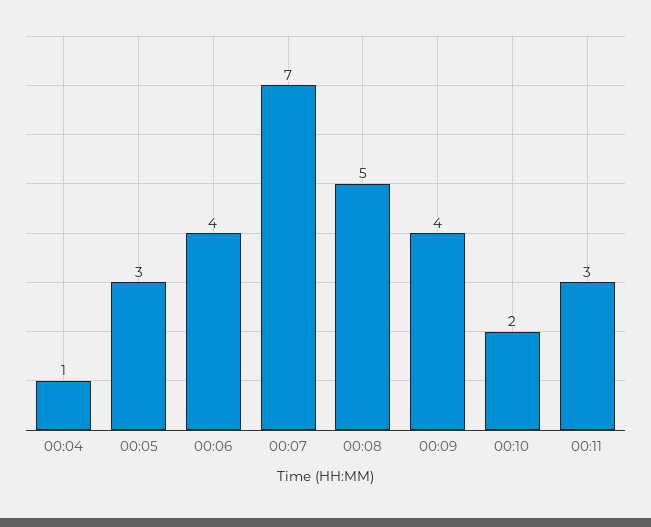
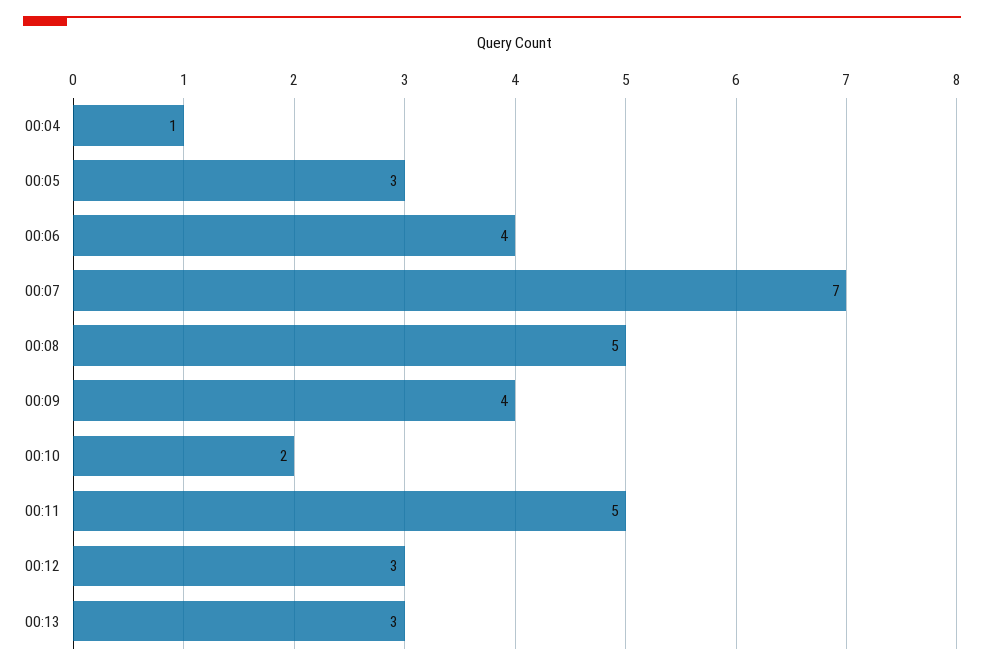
00:11: 3 -> 5
00:12: none -> 3
00:13: none -> 3

